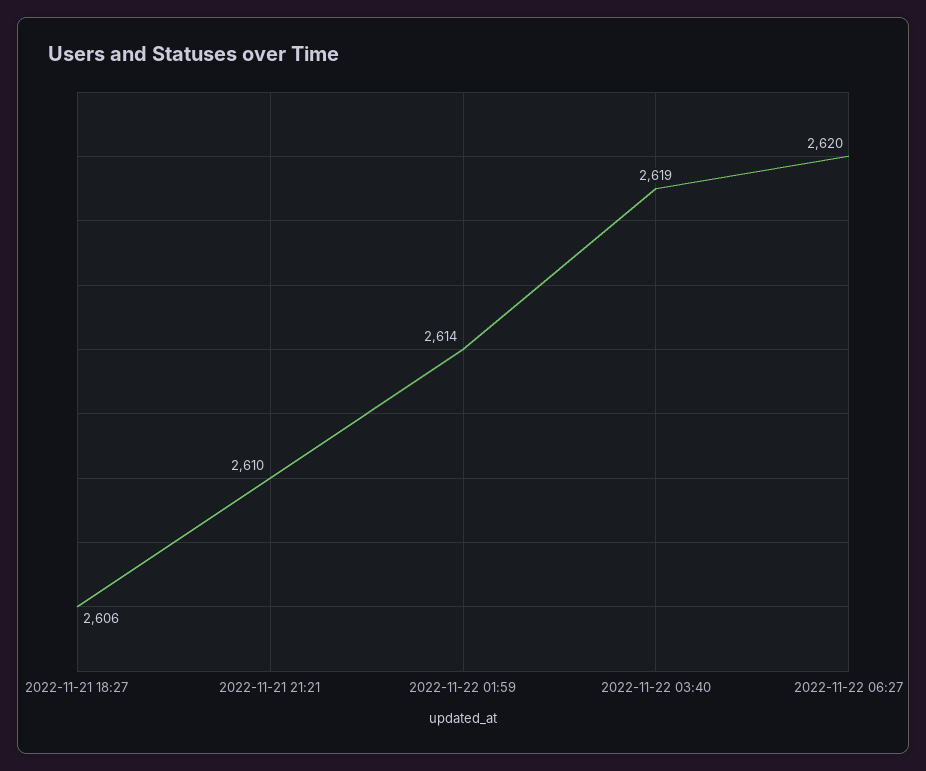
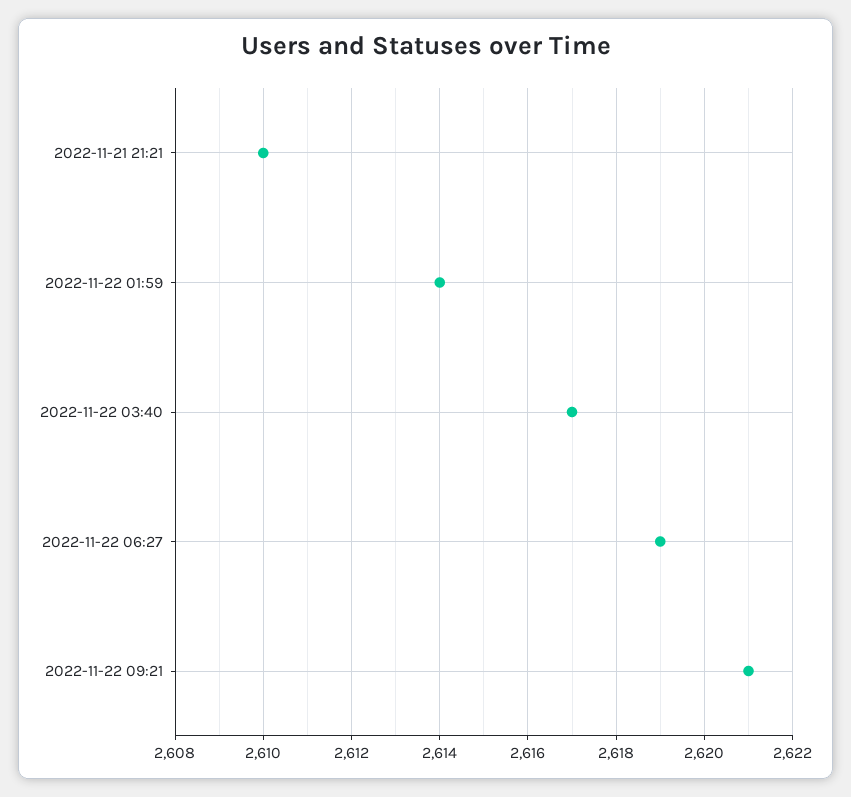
2022-11-21 18:27: 2606 -> none
2022-11-22 03:40: 2619 -> 2617
2022-11-22 06:27: 2620 -> 2619
2022-11-22 09:21: none -> 2621

